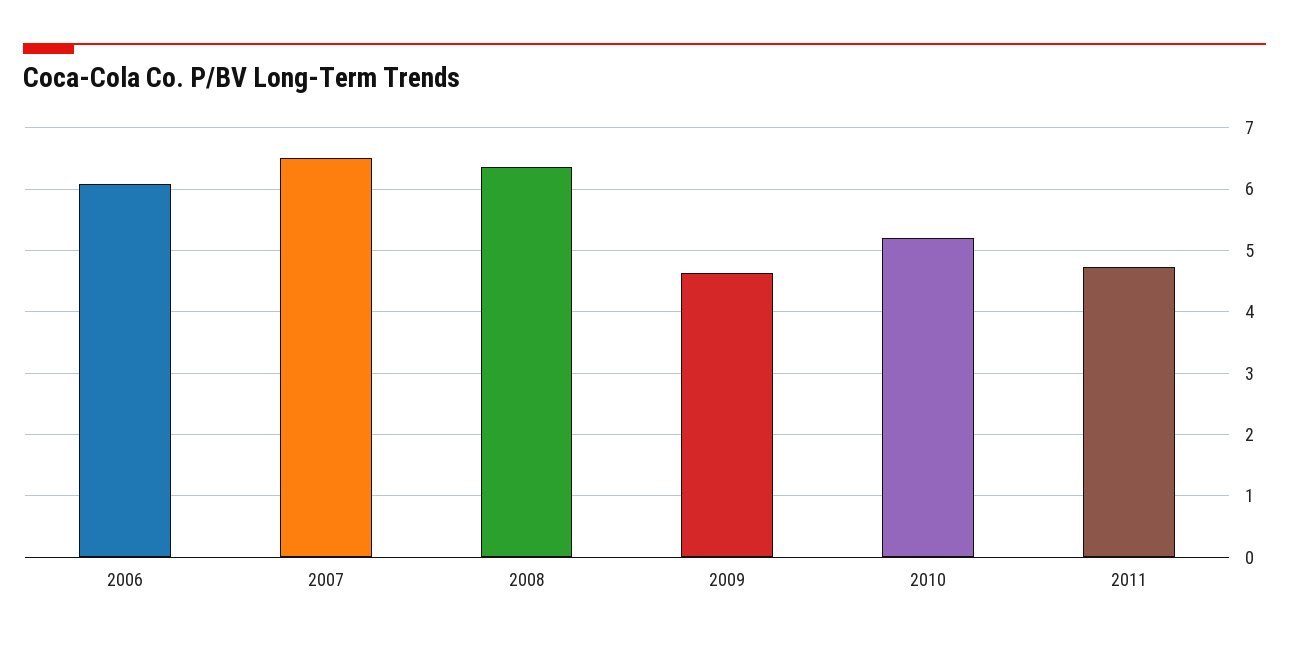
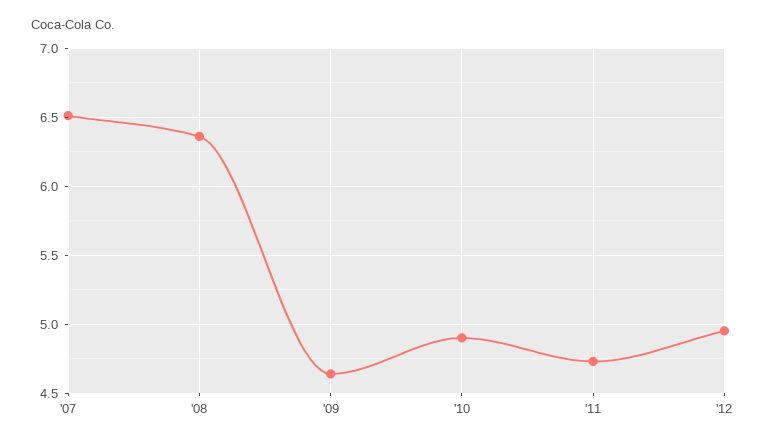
2006: 6.1 -> none
2010: 5.2 -> 4.9
'12: none -> 4.95

